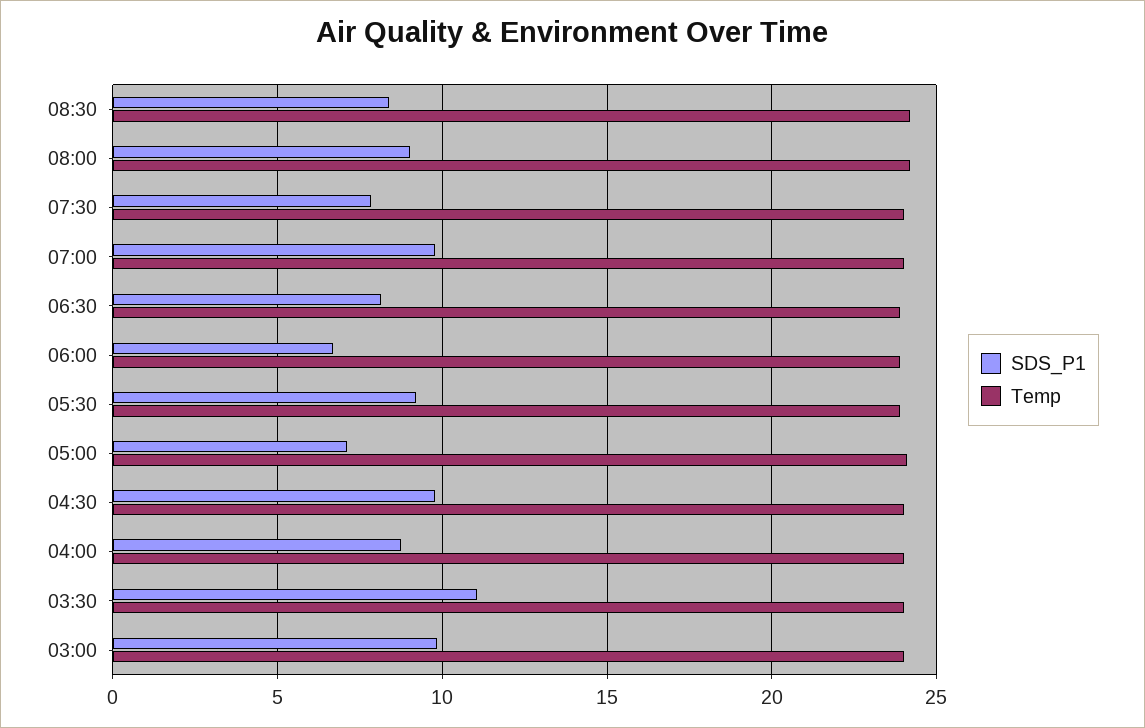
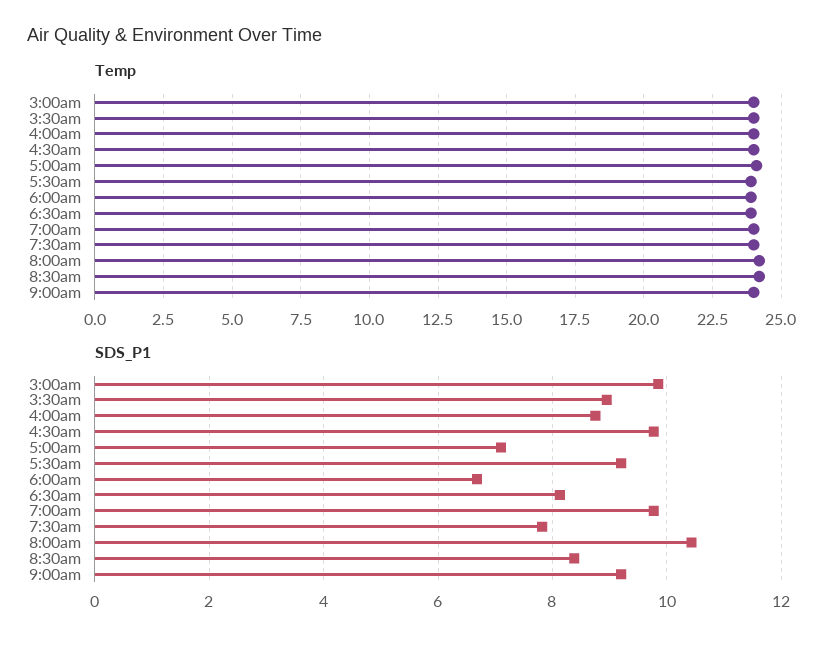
SDS_P1, 08:00: 9 -> 10.4
SDS_P1, 03:30: 11 -> 9
Temp, 9:00am: none -> 24
SDS_P1, 9:00am: none -> 9.2

